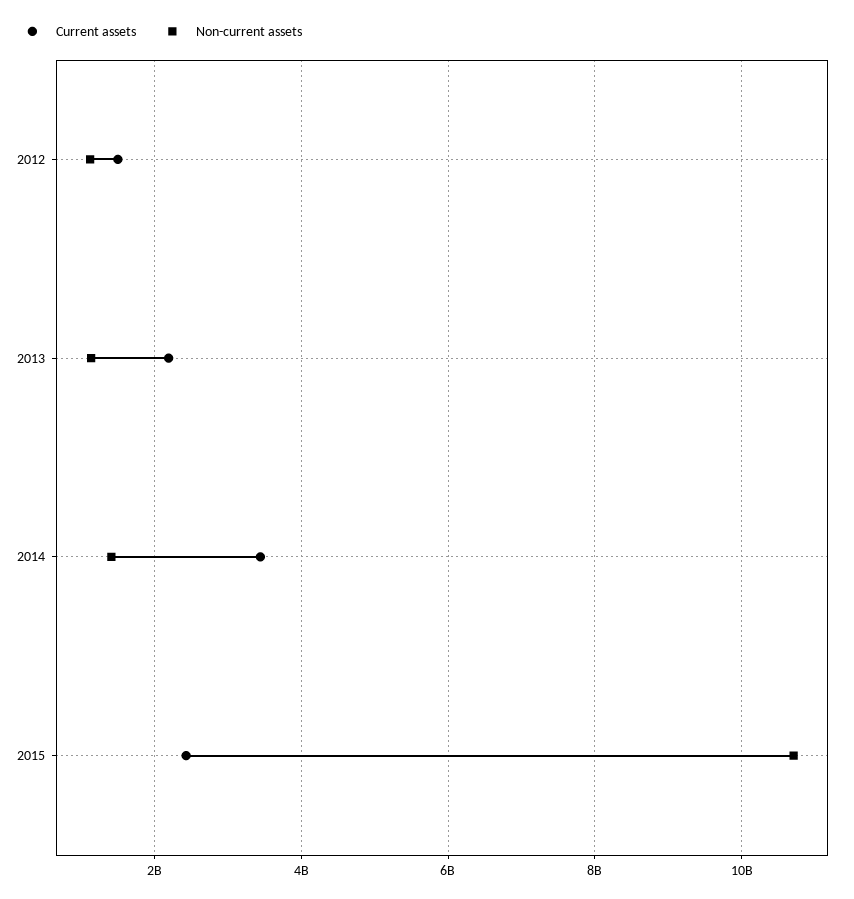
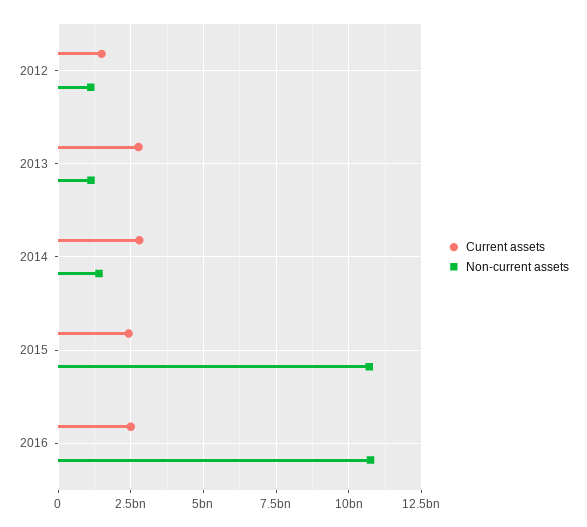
Current assets, 2013: 2200000000 -> 2750000000
Current assets, 2014: 3400000000 -> 2750000000
Current assets, 2016: none -> 2500000000
Non-current assets, 2016: none -> 10750000000

